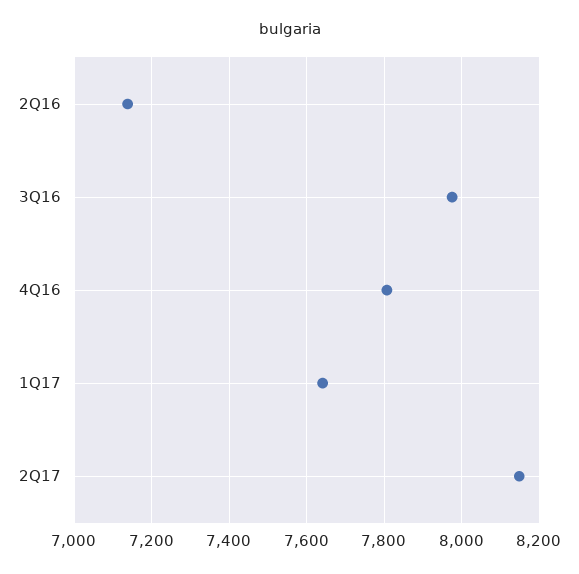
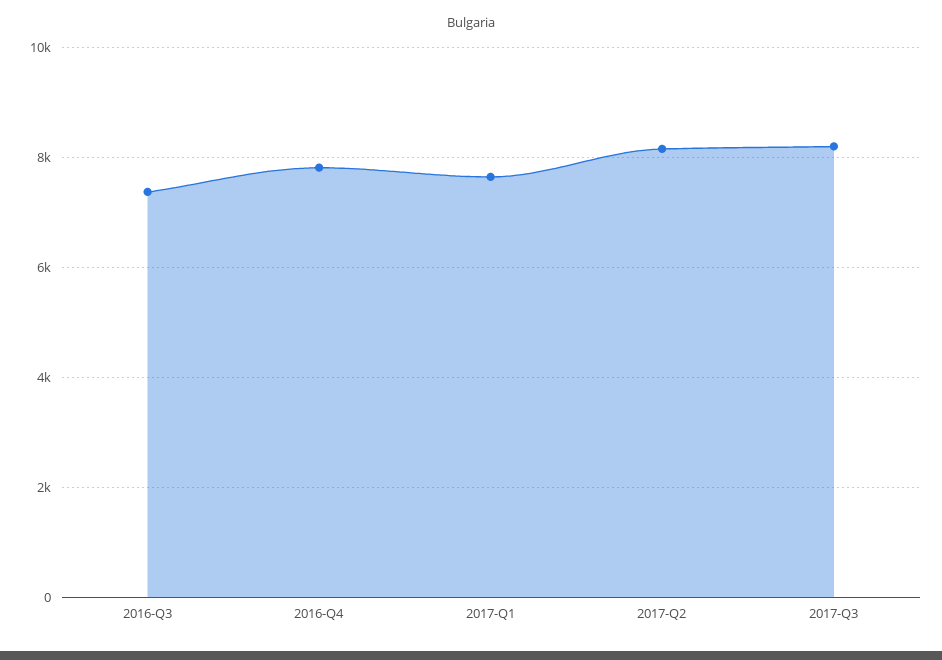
2Q16: 7140 -> none
3Q16: 7980 -> 7400
2017-Q3: none -> 8200

